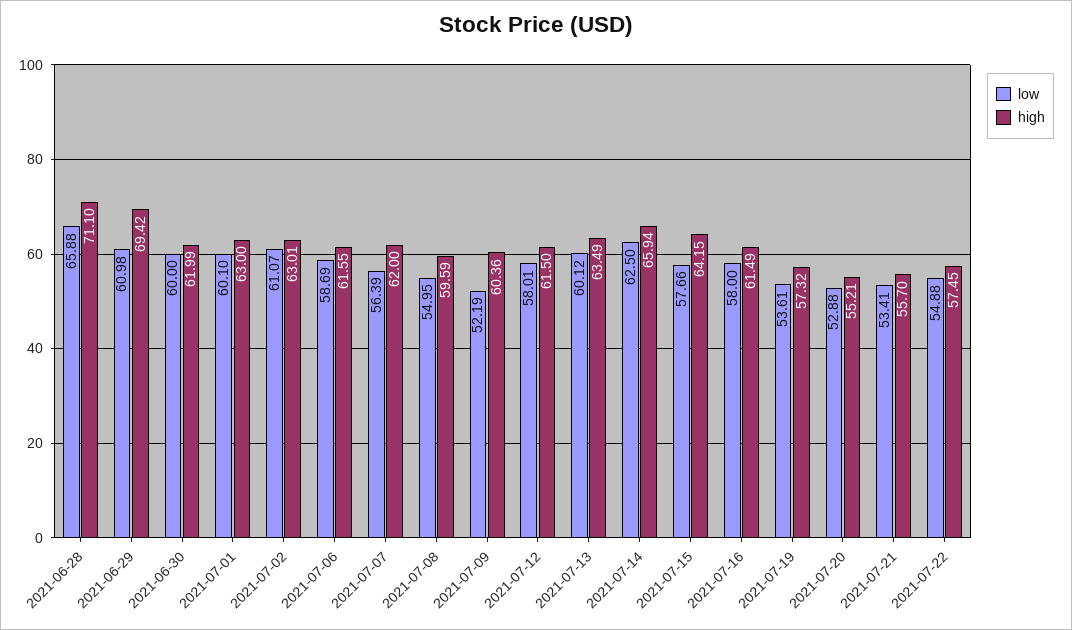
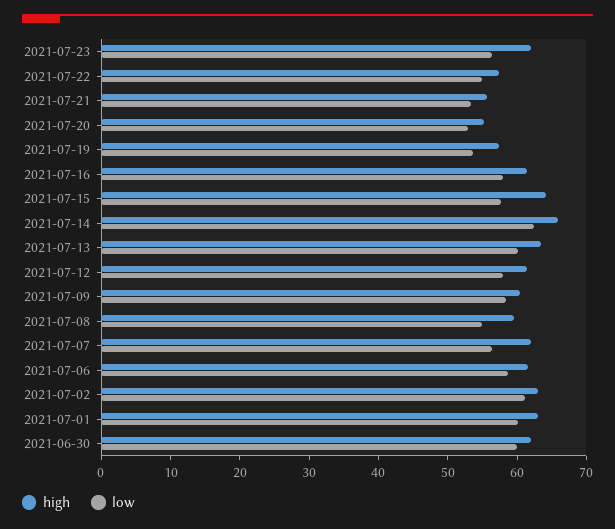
low, 2021-06-28: 65.88 -> none
high, 2021-06-28: 71.1 -> none
low, 2021-06-29: 60.98 -> none
high, 2021-06-29: 69.42 -> none
low, 2021-07-09: 52.19 -> 58
high, 2021-07-23: none -> 62
low, 2021-07-23: none -> 56

